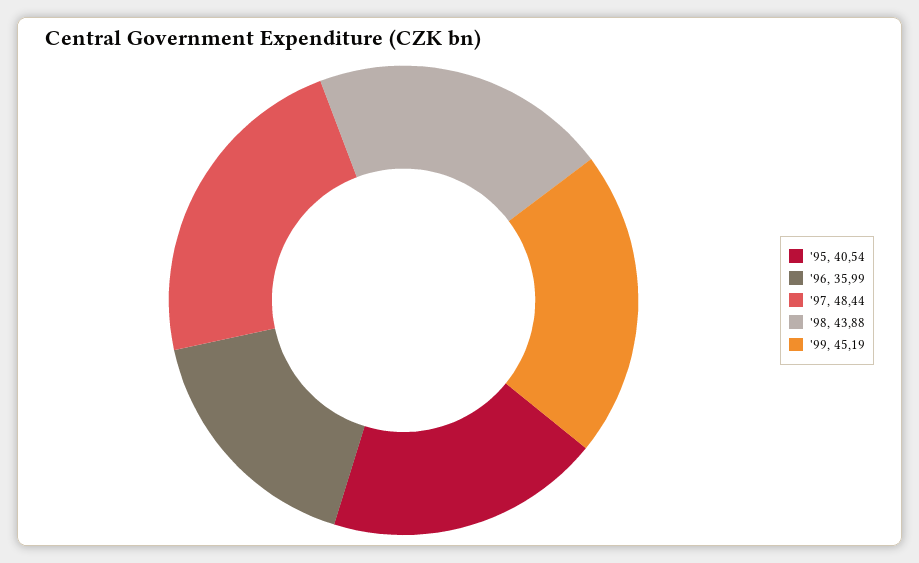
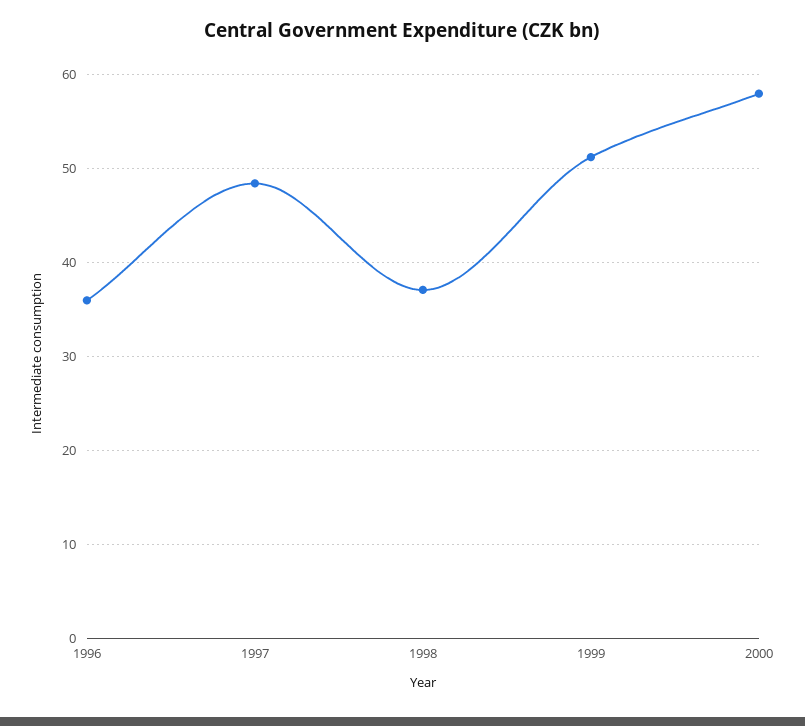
'95: 40.54 -> none
'98: 43.88 -> 37
'99: 45.19 -> 51
2000: none -> 58

